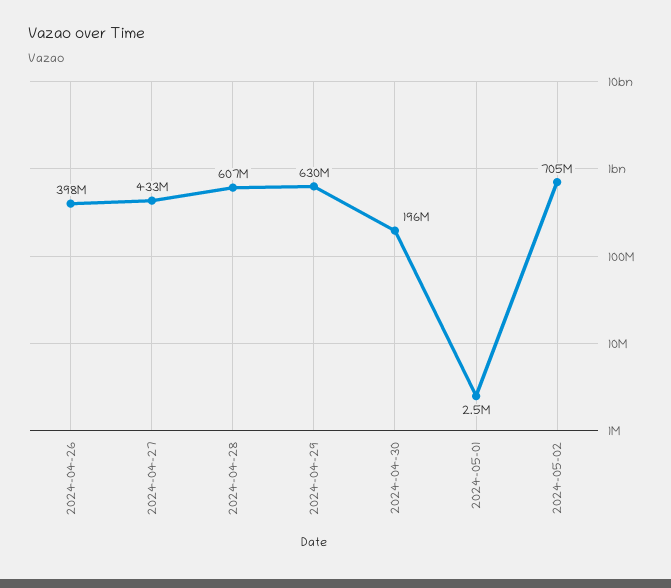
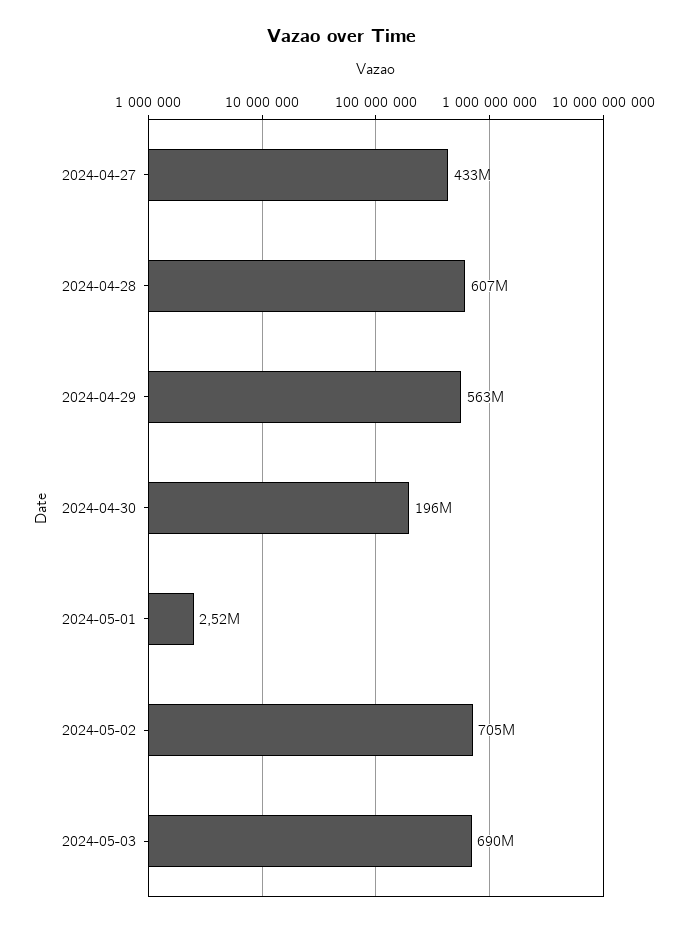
2024-04-26: 398000000 -> none
2024-04-29: 630000000 -> 563000000
2024-05-03: none -> 690000000

